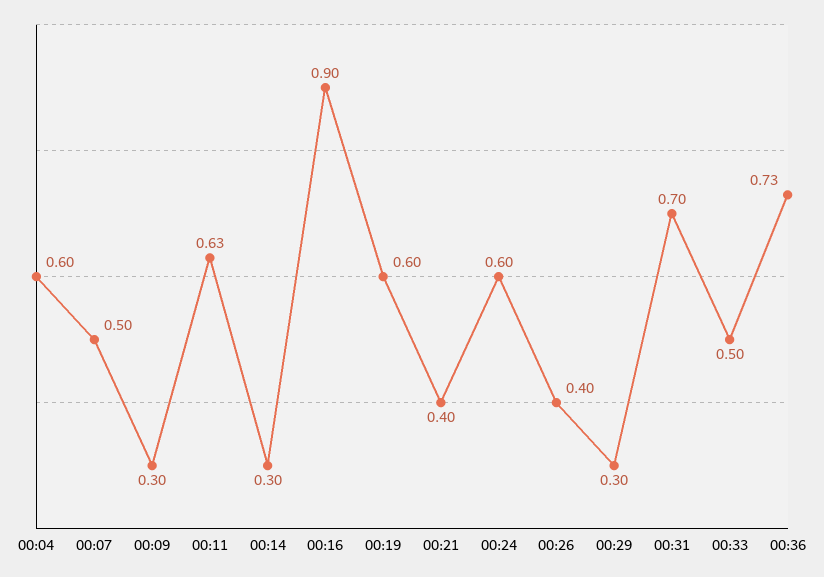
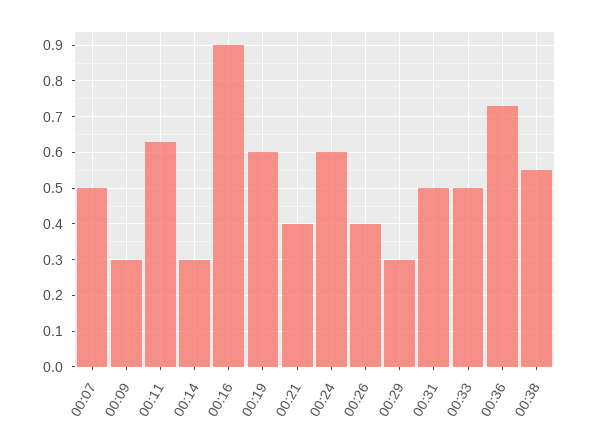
00:04: 0.6 -> none
00:31: 0.7 -> 0.5
00:38: none -> 0.55

